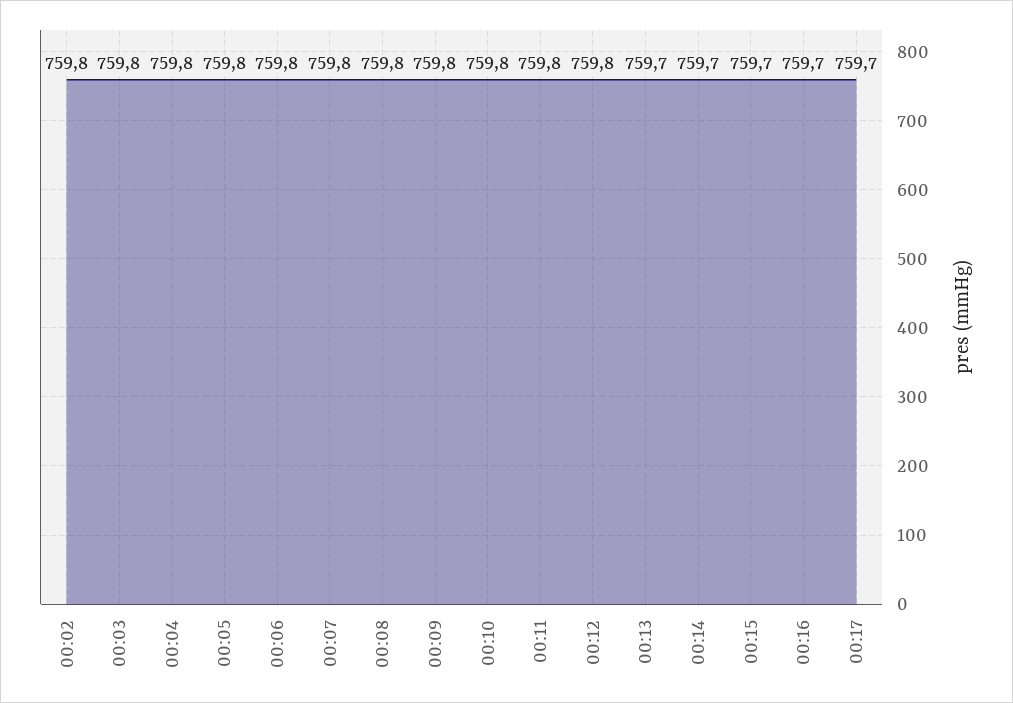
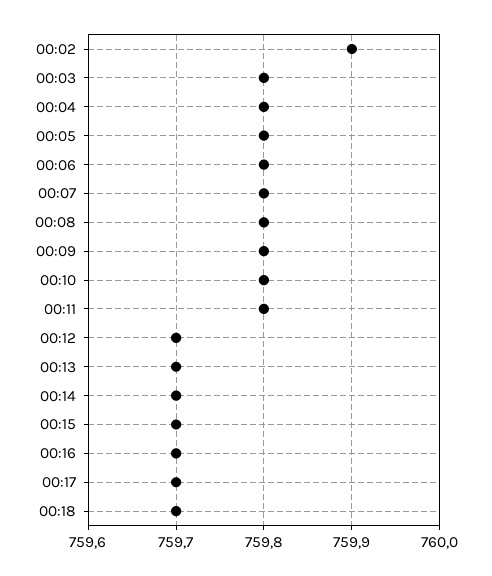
00:02: 759.8 -> 759.9
00:12: 759.8 -> 759.7
00:18: none -> 759.7

